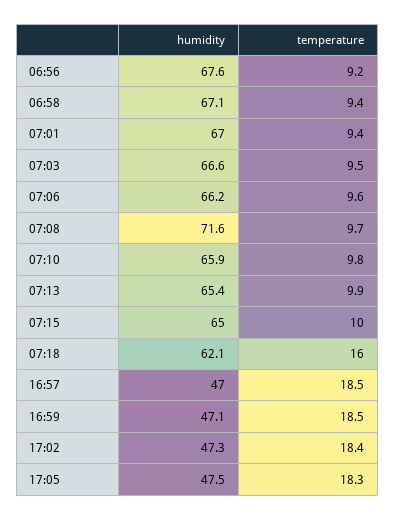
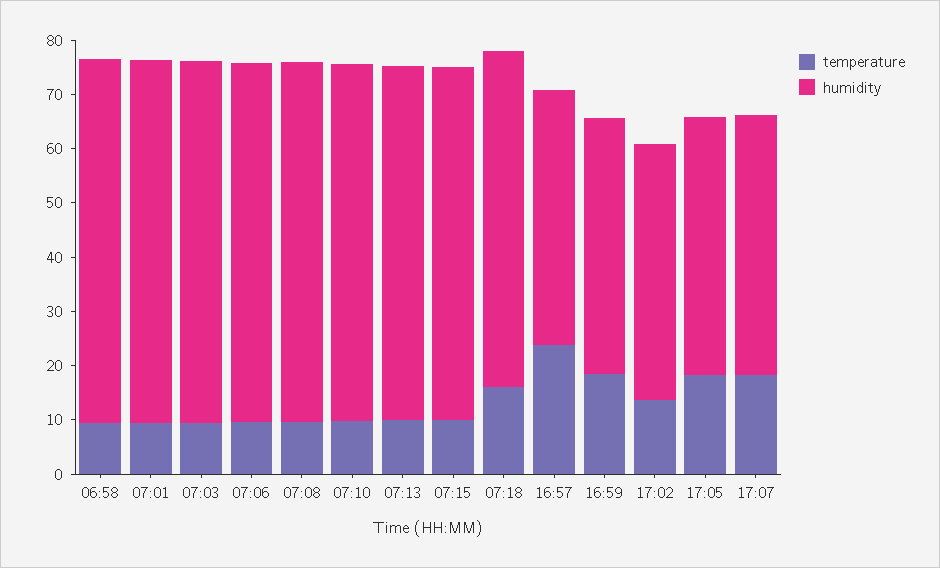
humidity, 06:56: 67.6 -> none
temperature, 06:56: 9.2 -> none
humidity, 07:08: 71.6 -> 66
temperature, 16:57: 18.5 -> 24
temperature, 17:02: 18.4 -> 14
temperature, 17:07: none -> 18
humidity, 17:07: none -> 48

